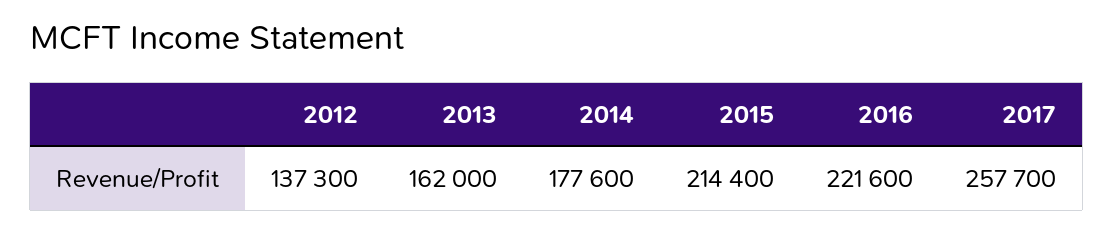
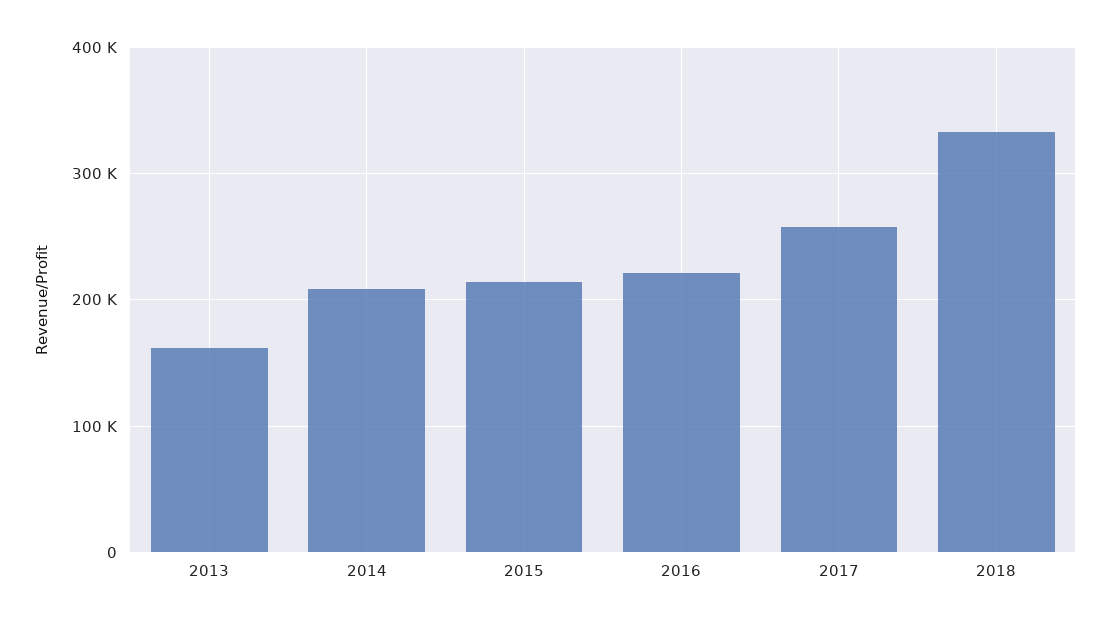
2012: 137300 -> none
2014: 177600 -> 210000
2018: none -> 330000

